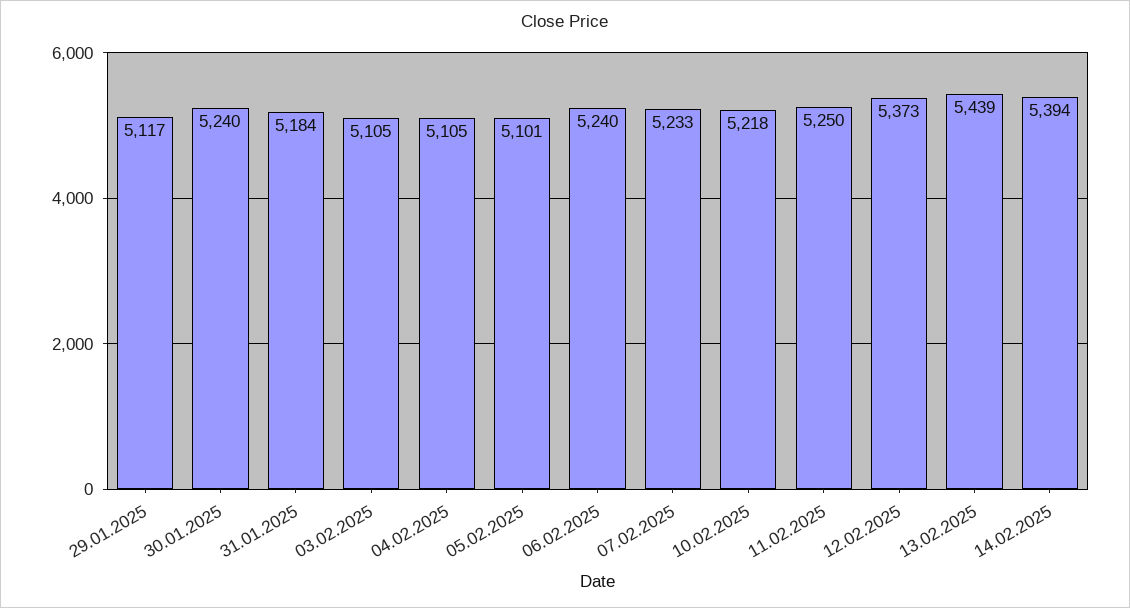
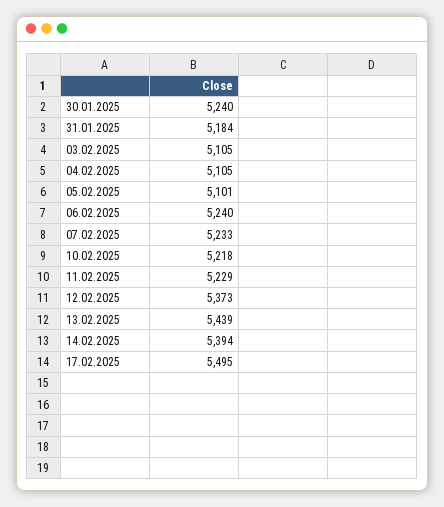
29.01.2025: 5117 -> none
11.02.2025: 5250 -> 5229
17.02.2025: none -> 5495

